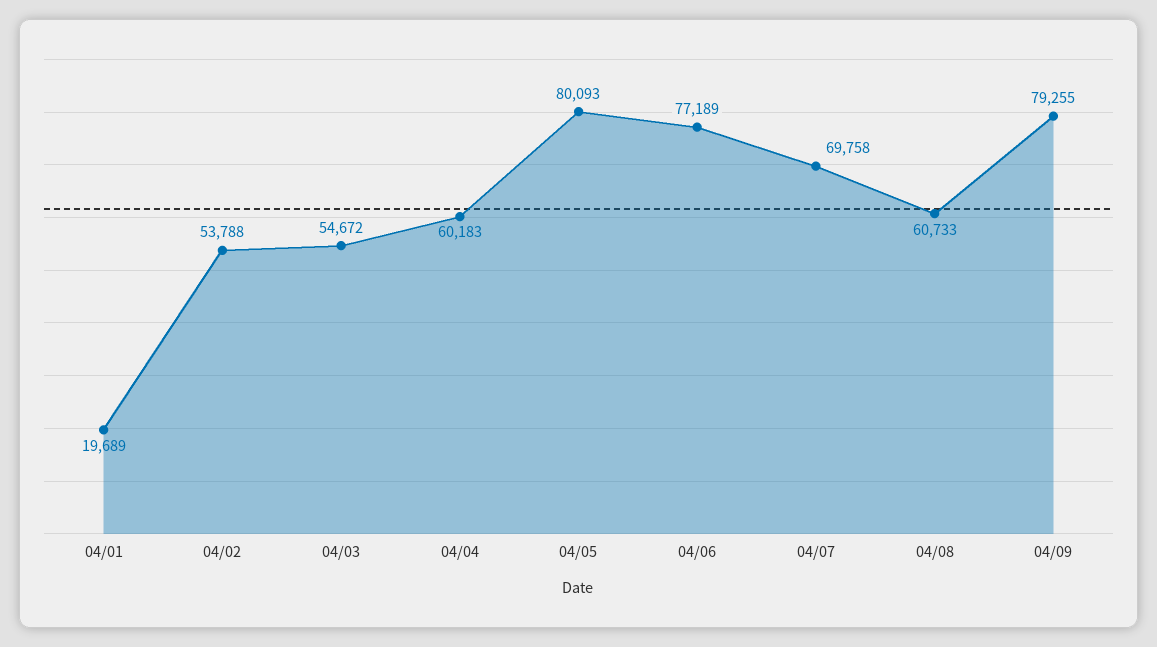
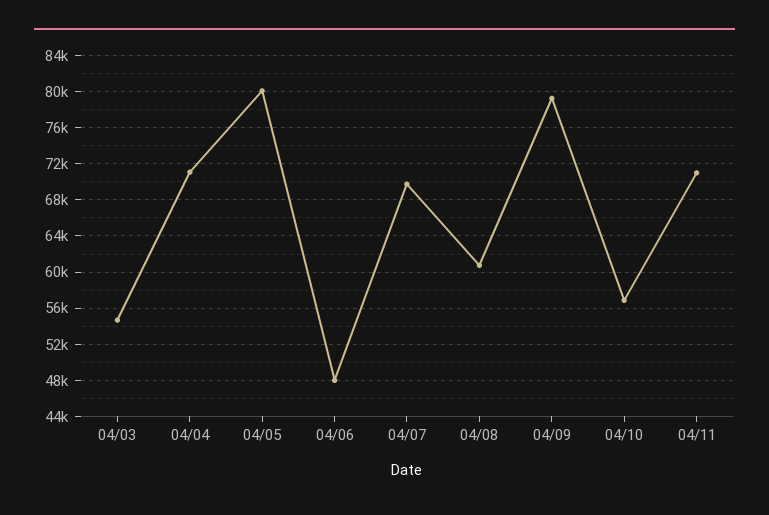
04/01: 19689 -> none
04/02: 53788 -> none
04/04: 60183 -> 71000
04/06: 77189 -> 48000
04/10: none -> 57000
04/11: none -> 71000

